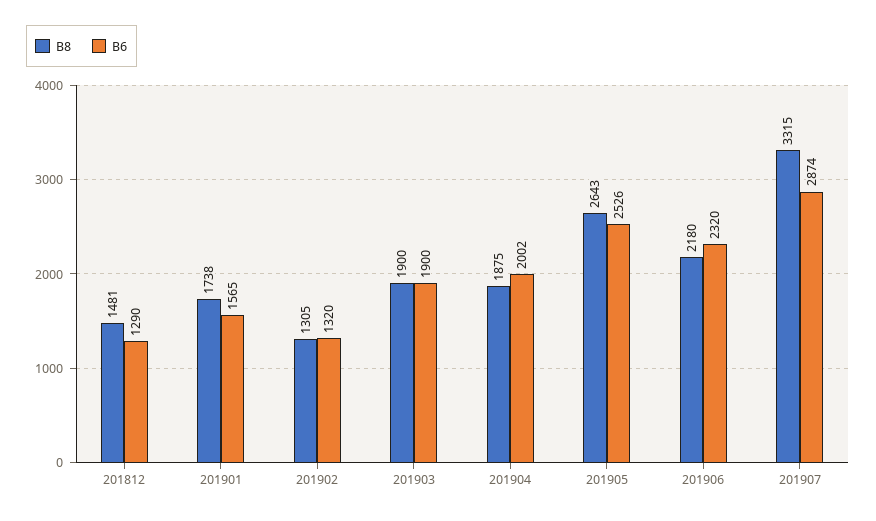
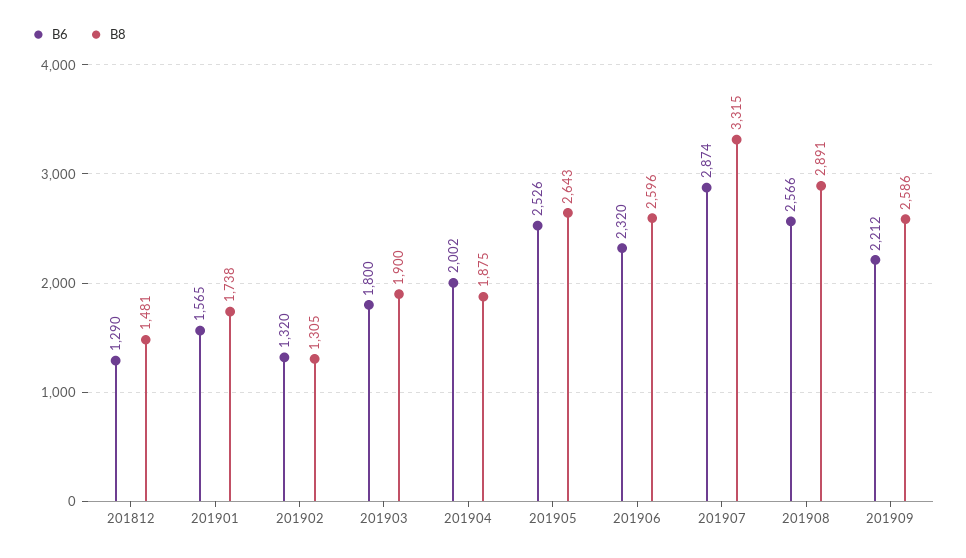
B6, 201903: 1900 -> 1800
B8, 201906: 2180 -> 2596
B6, 201908: none -> 2566
B8, 201908: none -> 2891
B6, 201909: none -> 2212
B8, 201909: none -> 2586

